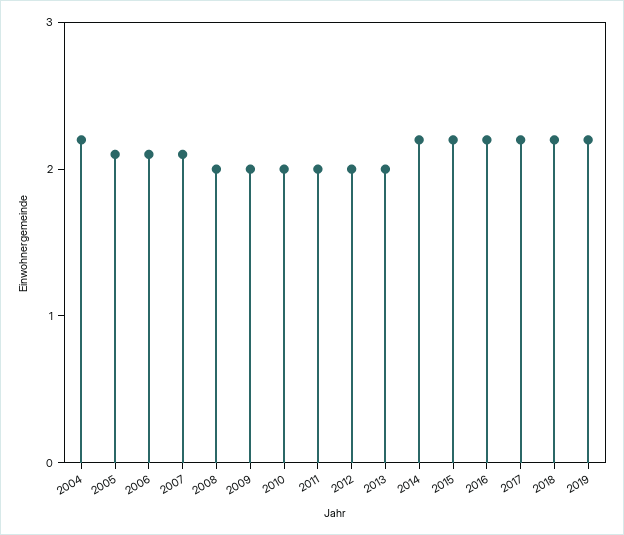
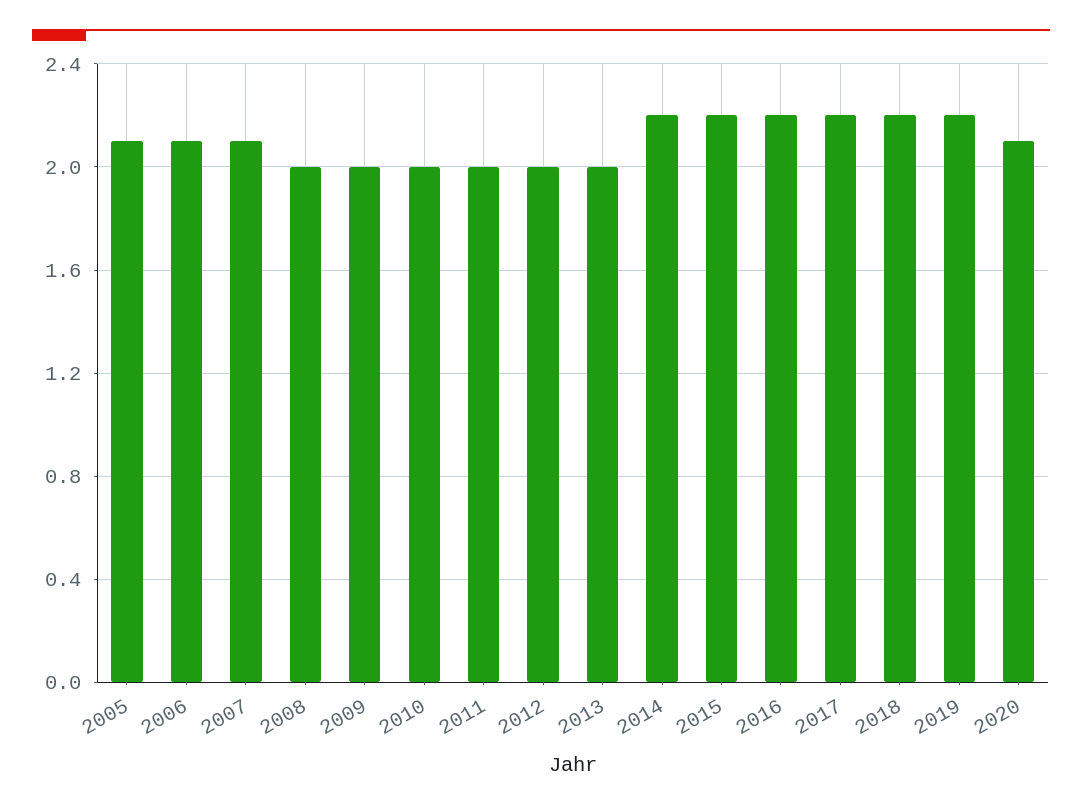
2004: 2.2 -> none
2020: none -> 2.1

